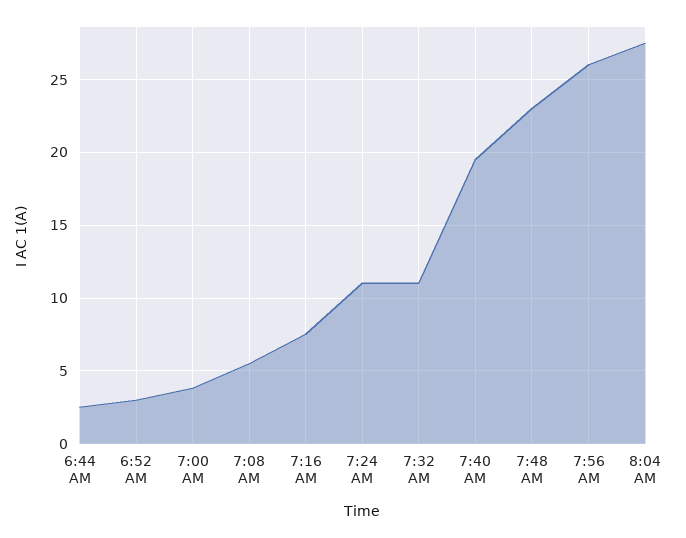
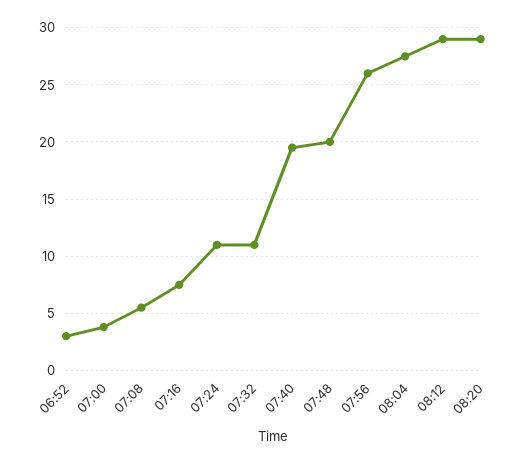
6:44 AM: 2.5 -> none
7:48 AM: 23 -> 20
08:12: none -> 29
08:20: none -> 29

